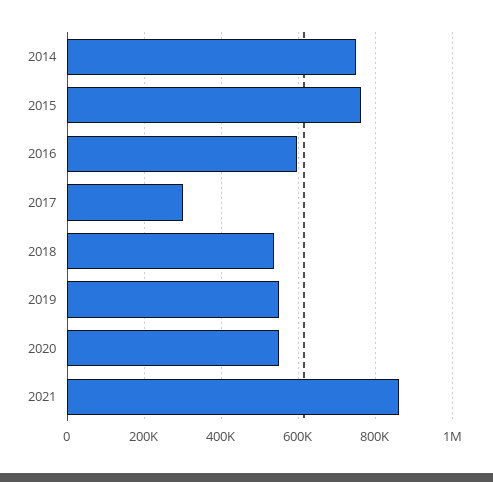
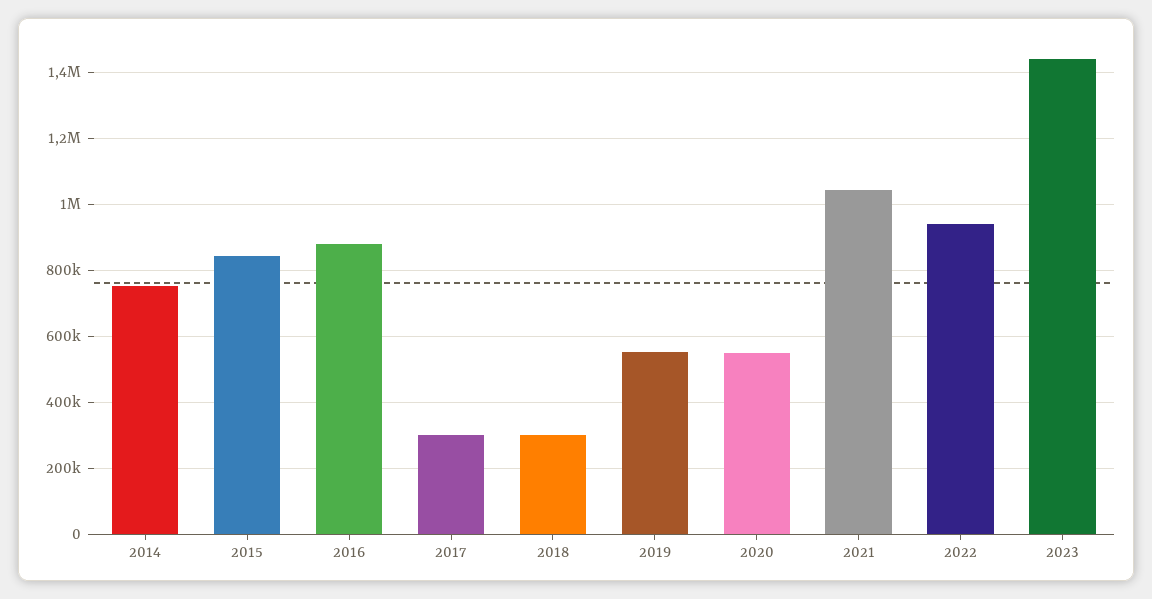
2015: 760000 -> 840000
2016: 600000 -> 880000
2018: 540000 -> 300000
2021: 860000 -> 1040000
2022: none -> 940000
2023: none -> 1440000

